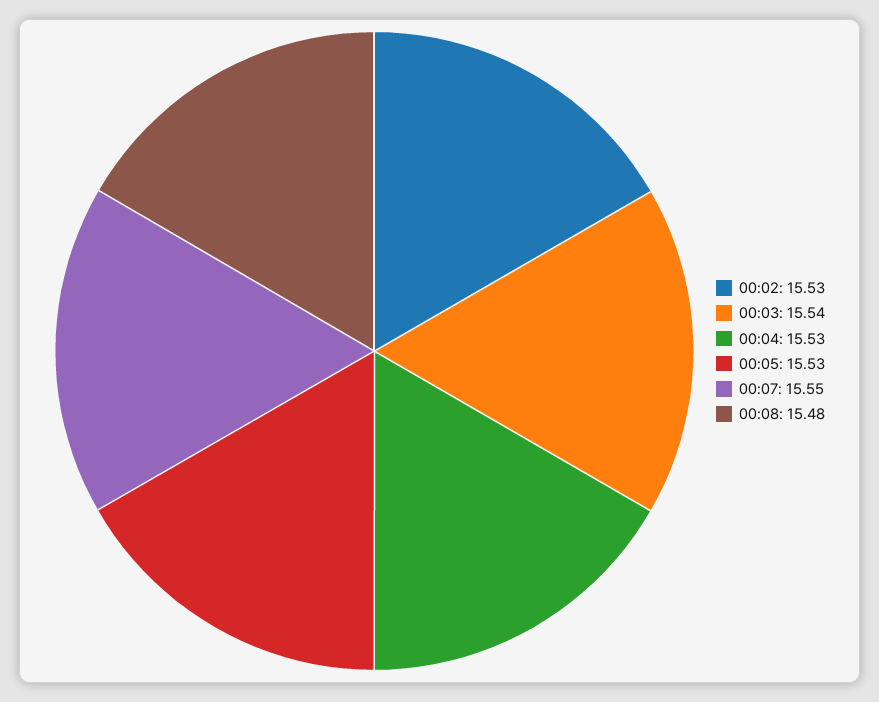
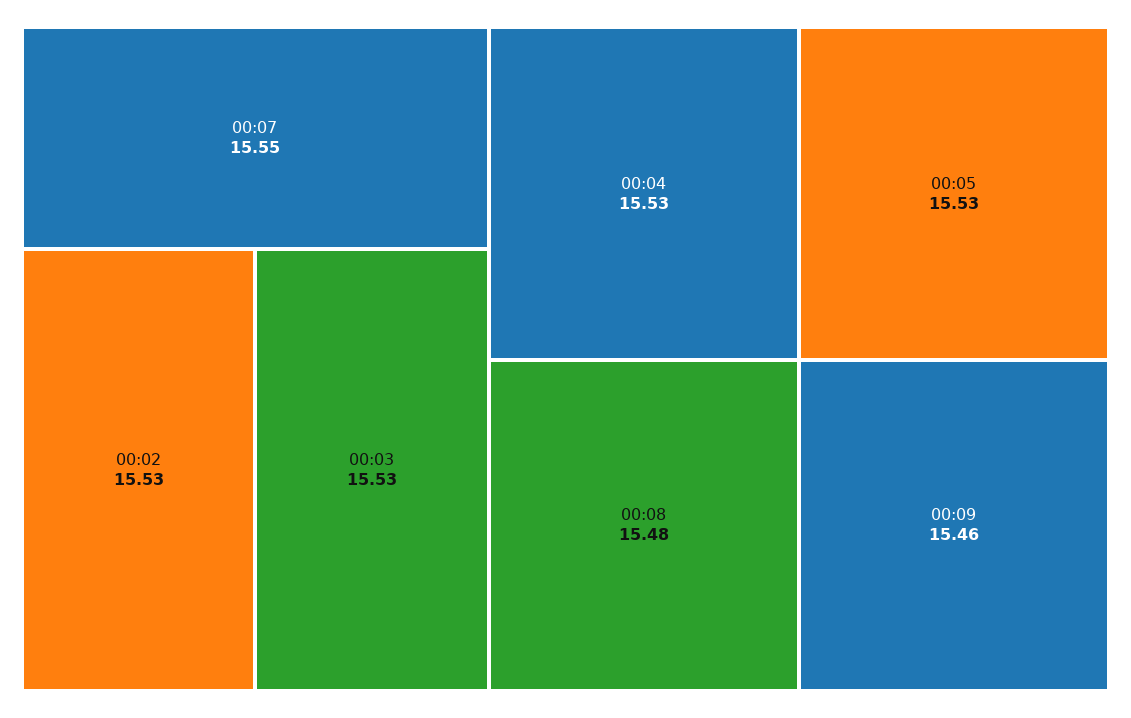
00:03: 15.54 -> 15.53
00:09: none -> 15.46

